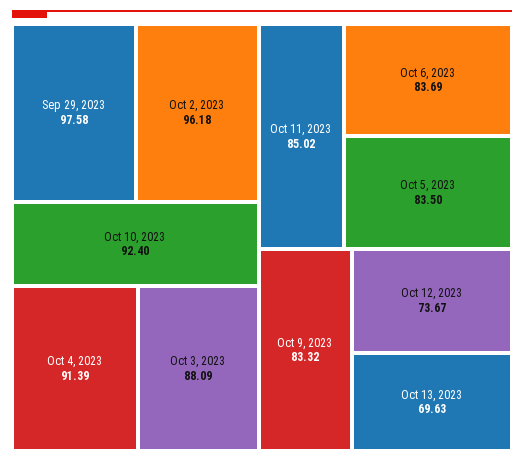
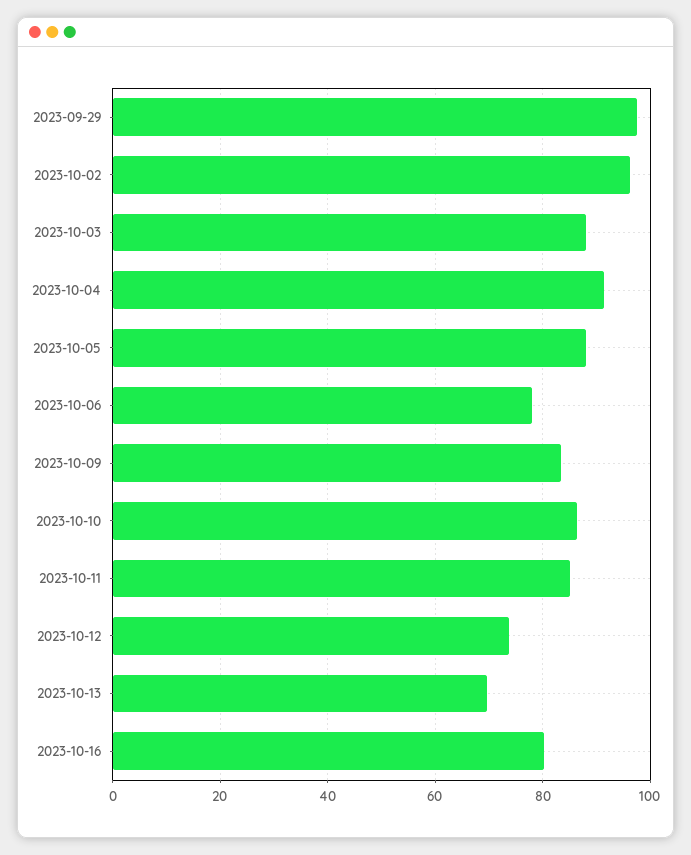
Oct 10, 2023: 92.4 -> 86
Oct 6, 2023: 83.69 -> 78
Oct 5, 2023: 83.5 -> 88
2023-10-16: none -> 80

